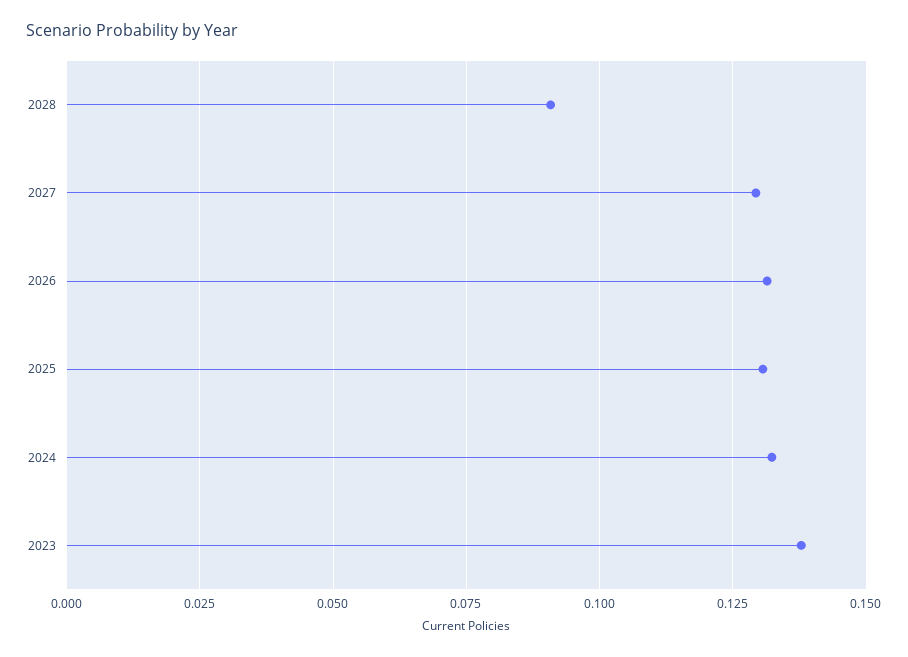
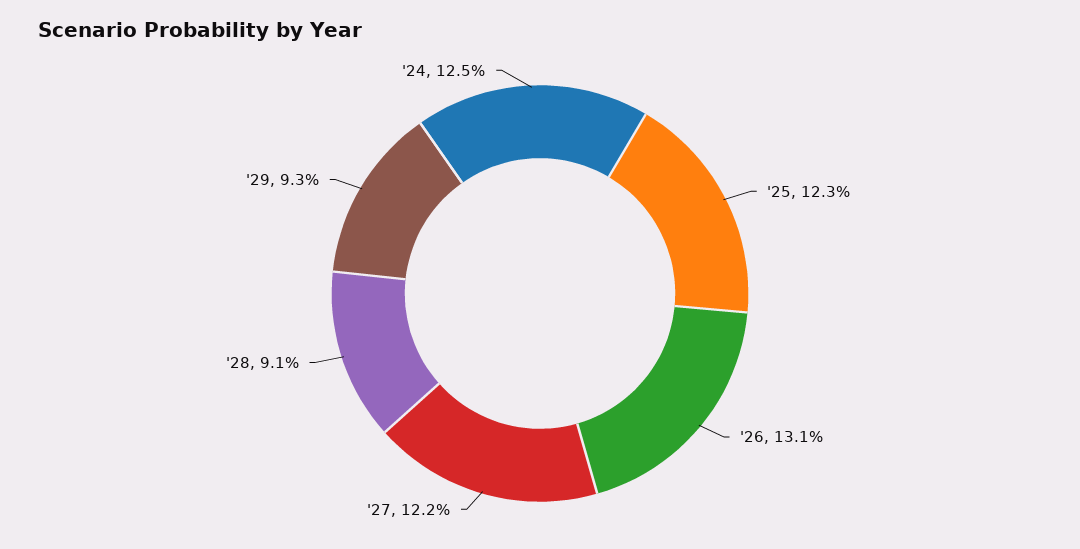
2027: 0.13 -> 0.122
2025: 0.13 -> 0.123
2024: 0.1325 -> 0.125
2023: 0.1375 -> none
'29: none -> 0.093

